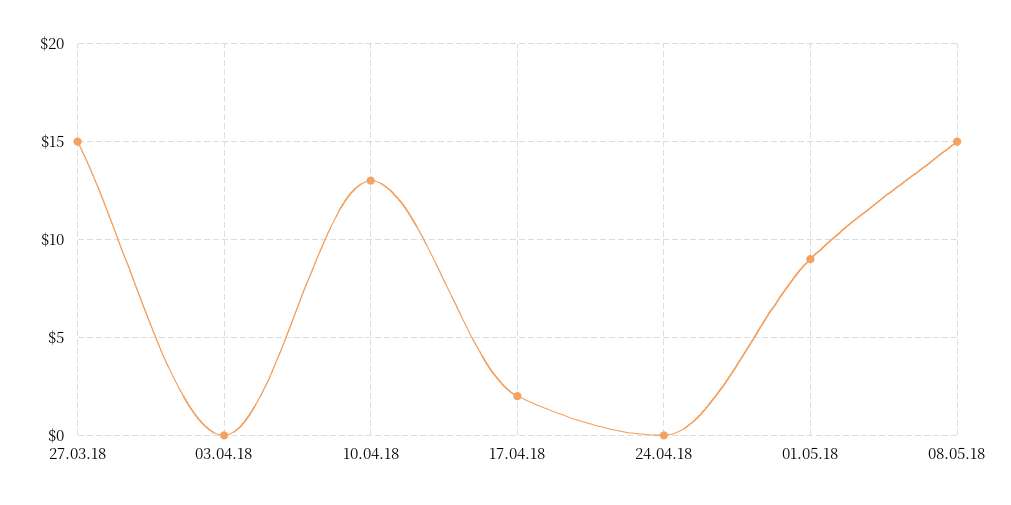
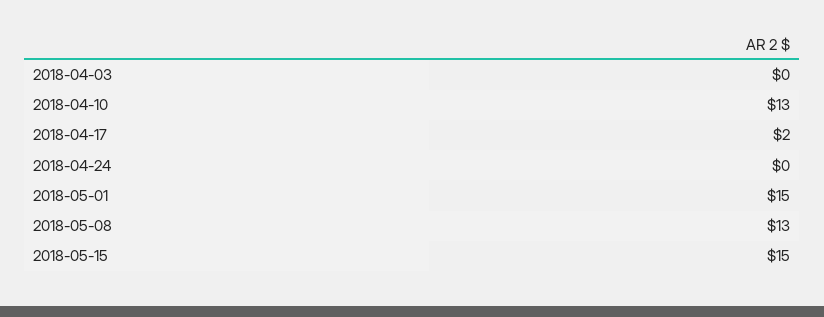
27.03.18: 15 -> none
01.05.18: 9 -> 15
08.05.18: 15 -> 13
2018-05-15: none -> 15

